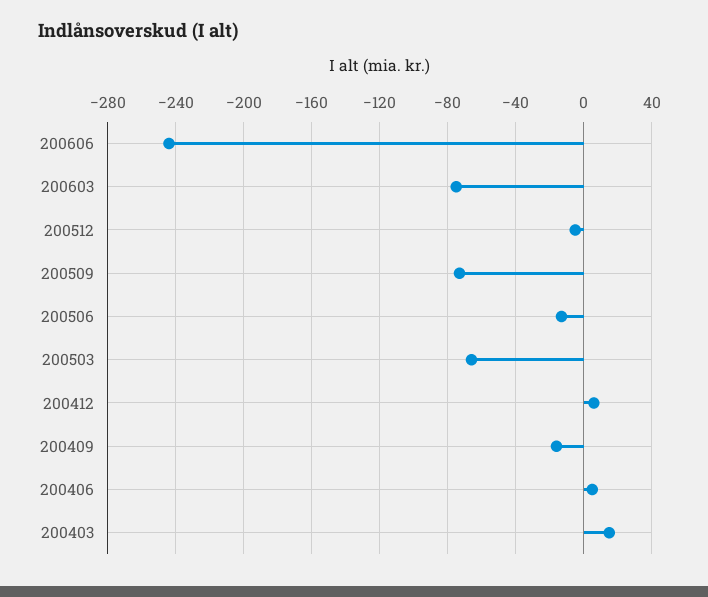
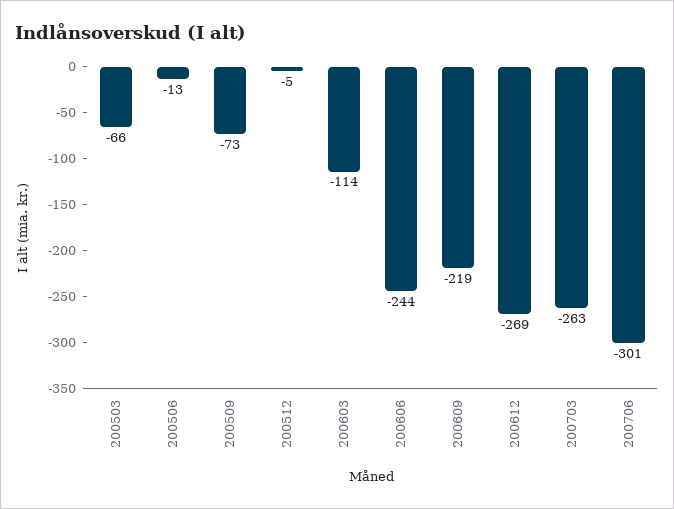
200603: -75 -> -114
200412: 5 -> none
200409: -15 -> none
200406: 5 -> none
200403: 15 -> none
200609: none -> -219
200612: none -> -269
200703: none -> -263
200706: none -> -301

